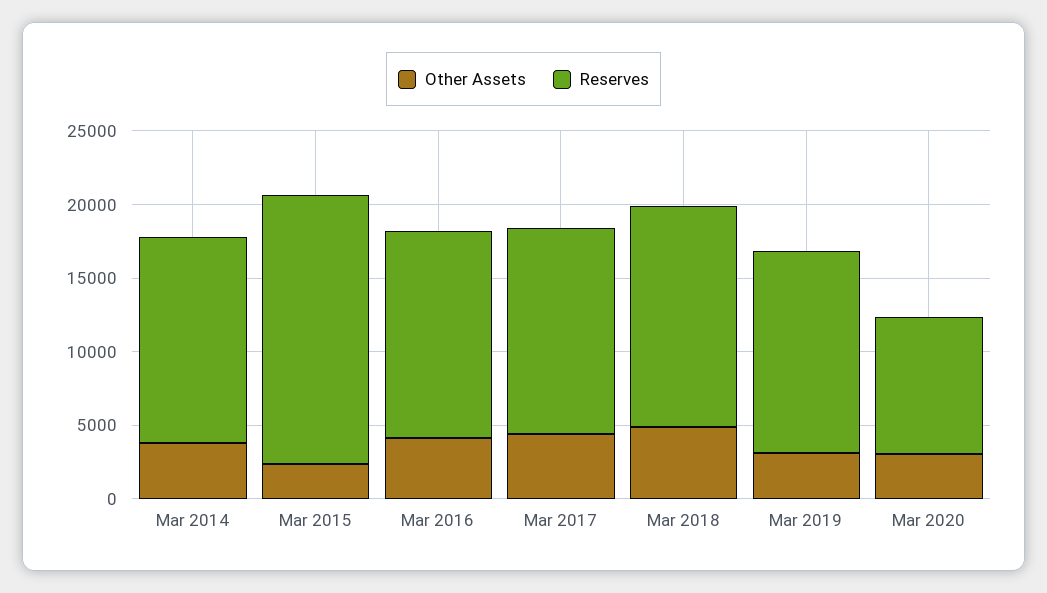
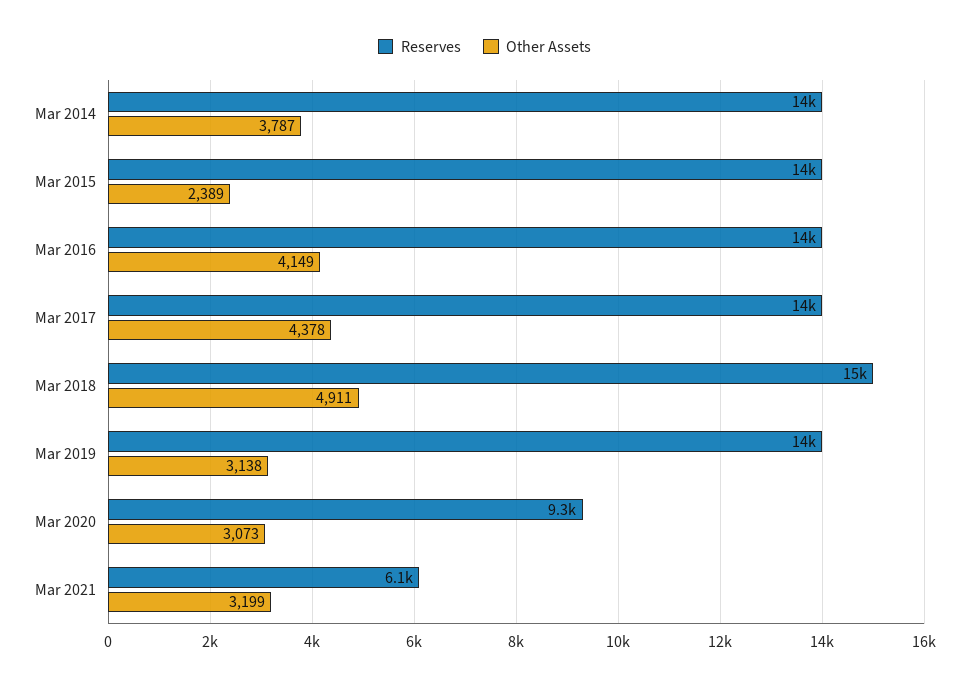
Reserves, Mar 2015: 18000 -> 14000
Reserves, Mar 2021: none -> 6100
Other Assets, Mar 2021: none -> 3199

